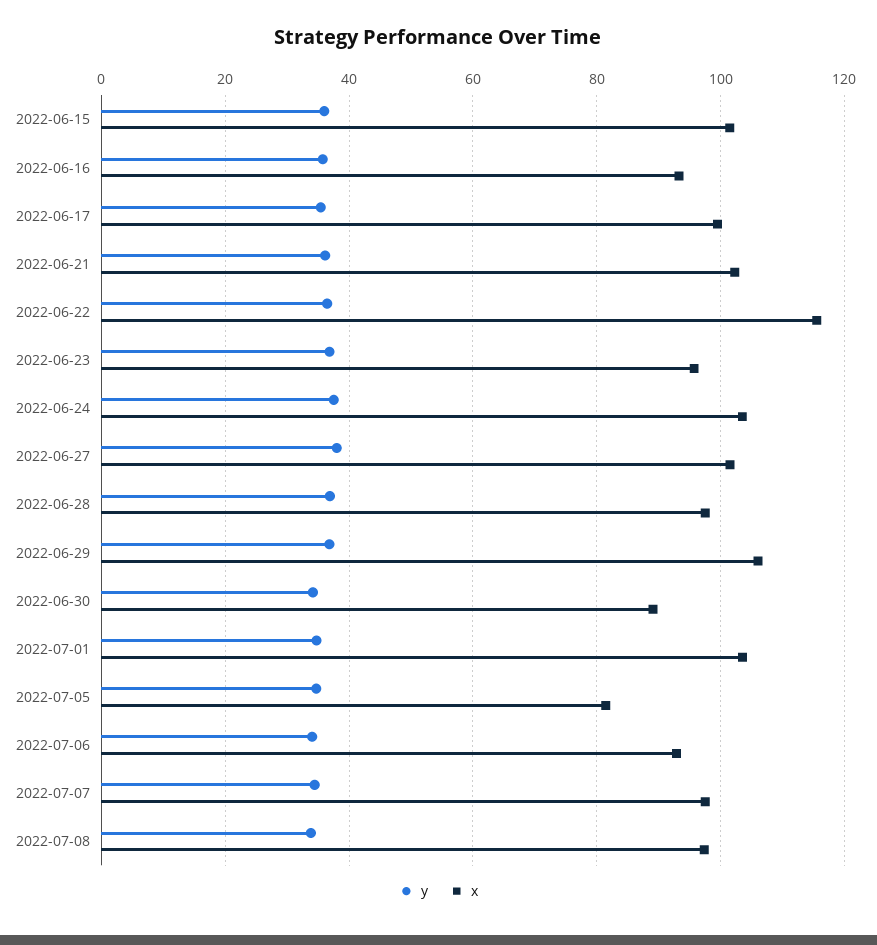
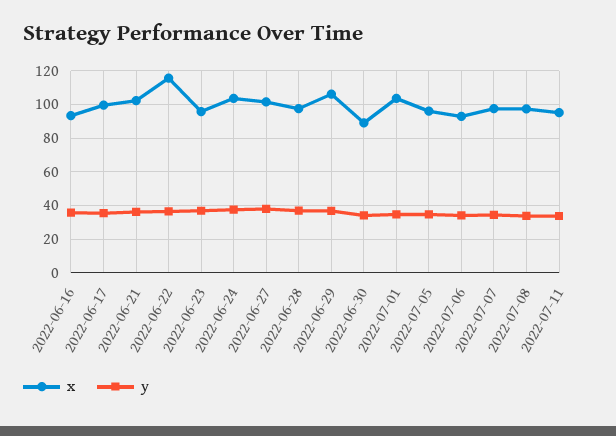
y, 2022-06-15: 36 -> none
x, 2022-06-15: 102 -> none
x, 2022-07-05: 82 -> 95
x, 2022-07-11: none -> 95
y, 2022-07-11: none -> 35

